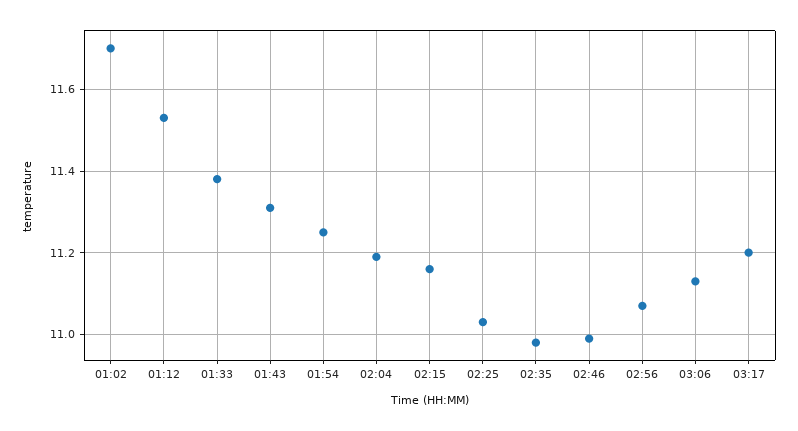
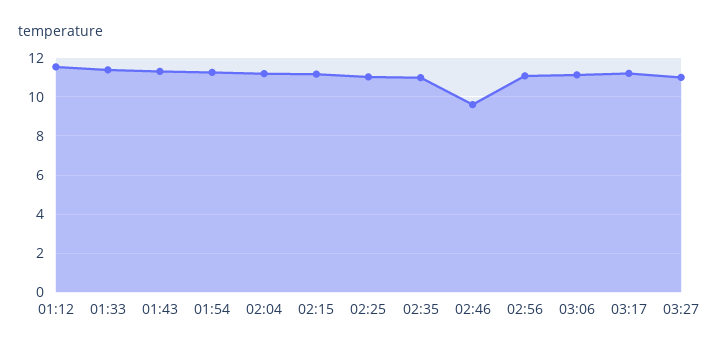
01:02: 11.7 -> none
02:46: 11 -> 9.5
03:27: none -> 11

